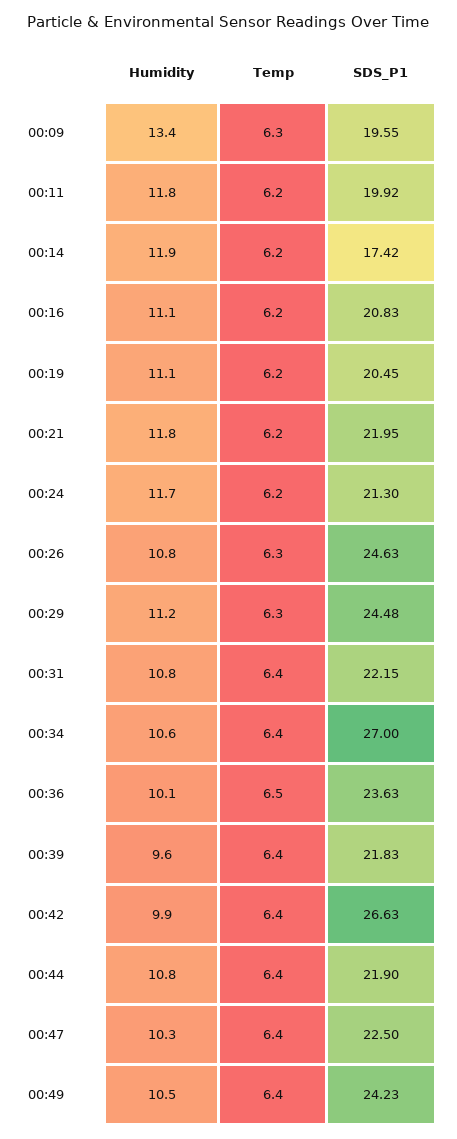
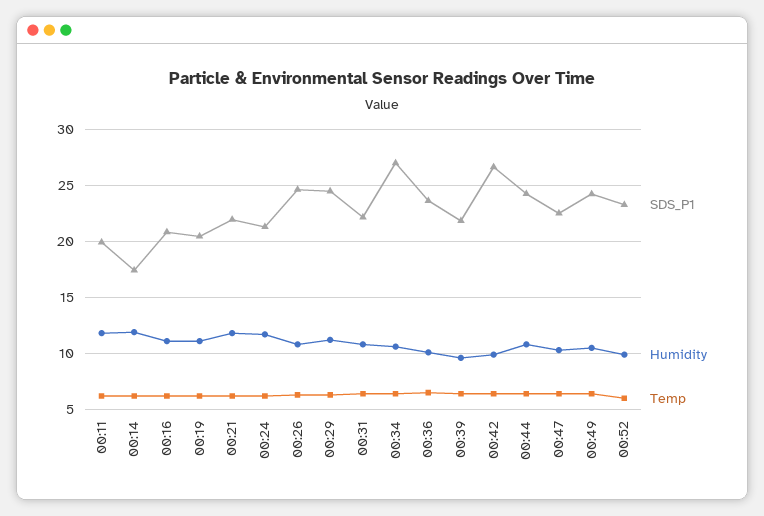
Humidity, 00:09: 13.4 -> none
Temp, 00:09: 6.3 -> none
SDS_P1, 00:09: 19.55 -> none
SDS_P1, 00:44: 21.9 -> 24
SDS_P1, 00:52: none -> 23
Humidity, 00:52: none -> 10
Temp, 00:52: none -> 6

